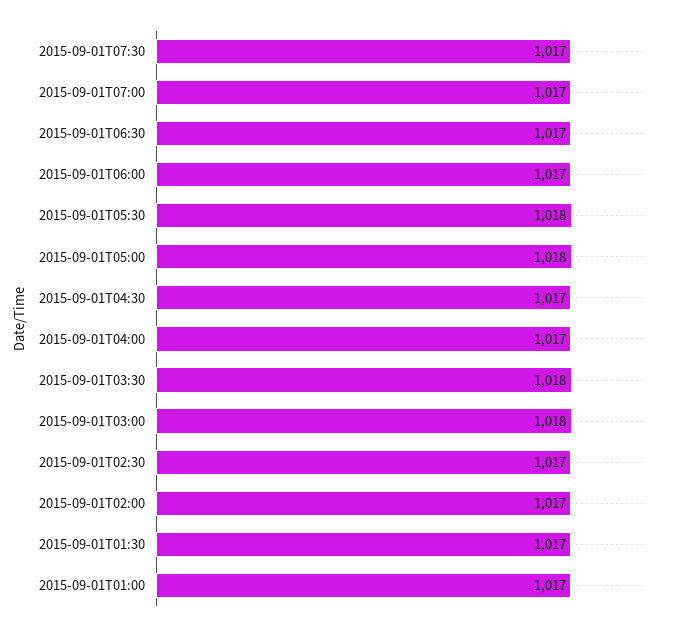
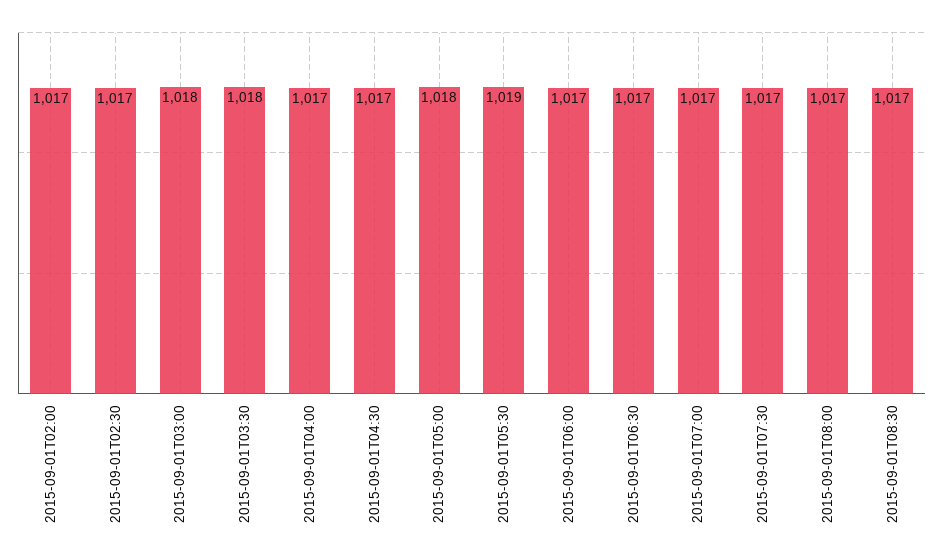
2015-09-01T05:30: 1018 -> 1019
2015-09-01T01:30: 1017 -> none
2015-09-01T01:00: 1017 -> none
2015-09-01T08:00: none -> 1017
2015-09-01T08:30: none -> 1017

